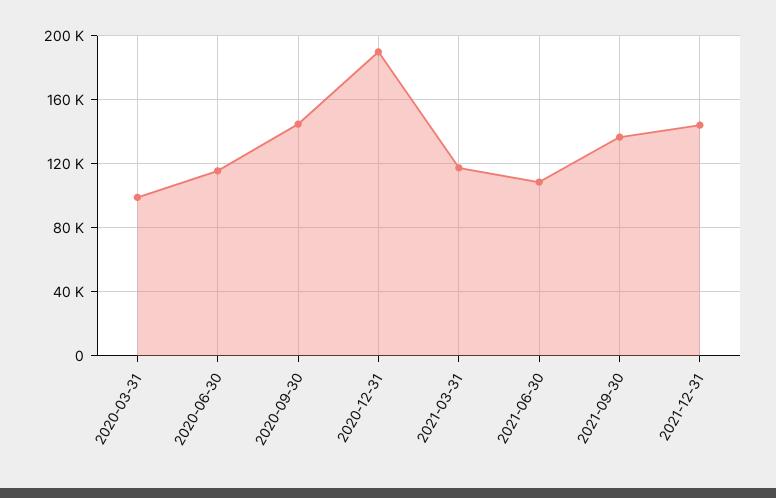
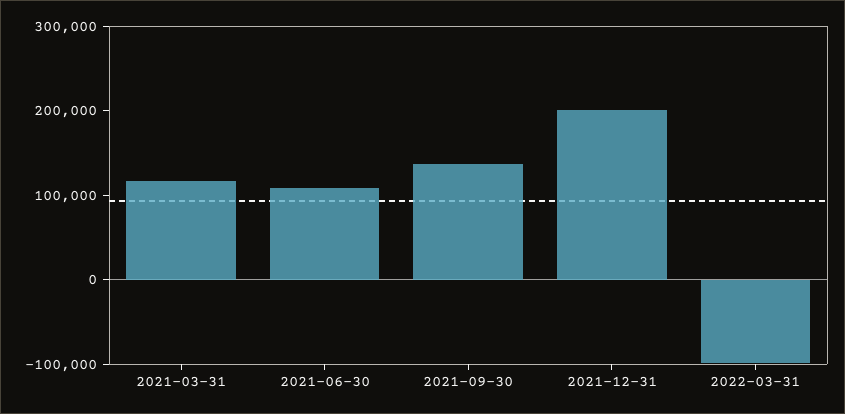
2020-03-31: 100000 -> none
2020-06-30: 115000 -> none
2020-09-30: 145000 -> none
2020-12-31: 190000 -> none
2021-12-31: 145000 -> 200000
2022-03-31: none -> -100000

